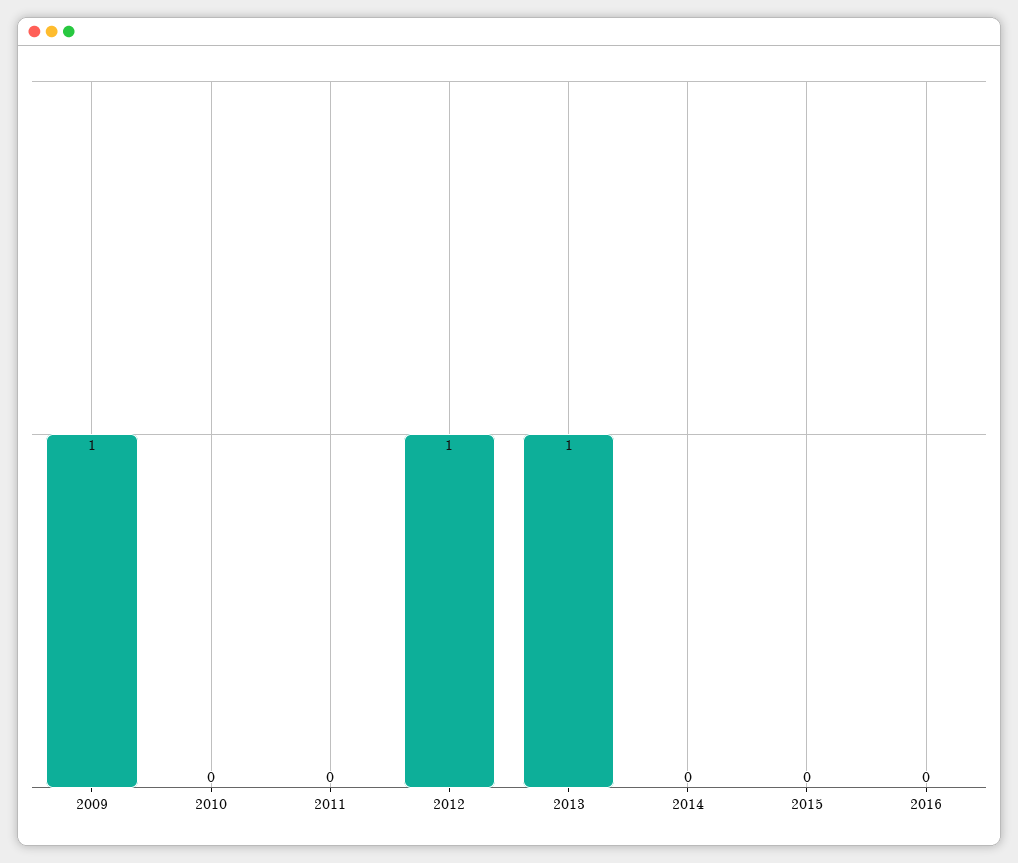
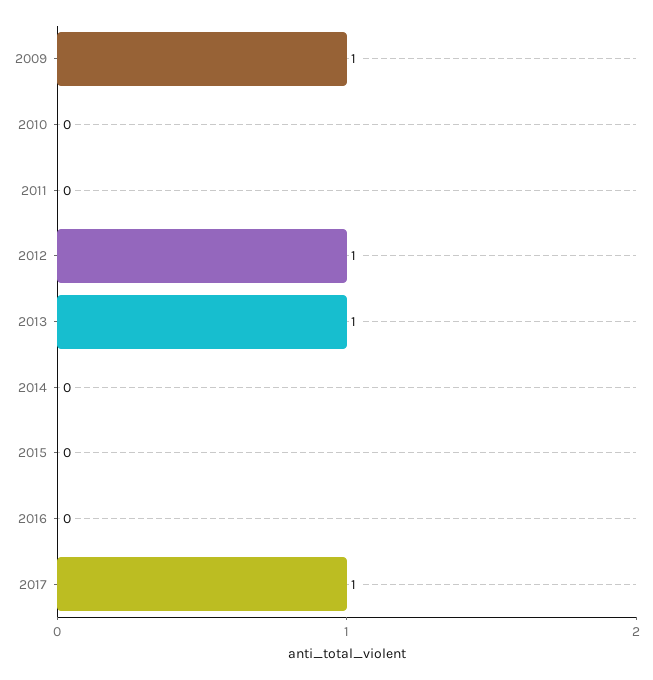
2017: none -> 1

